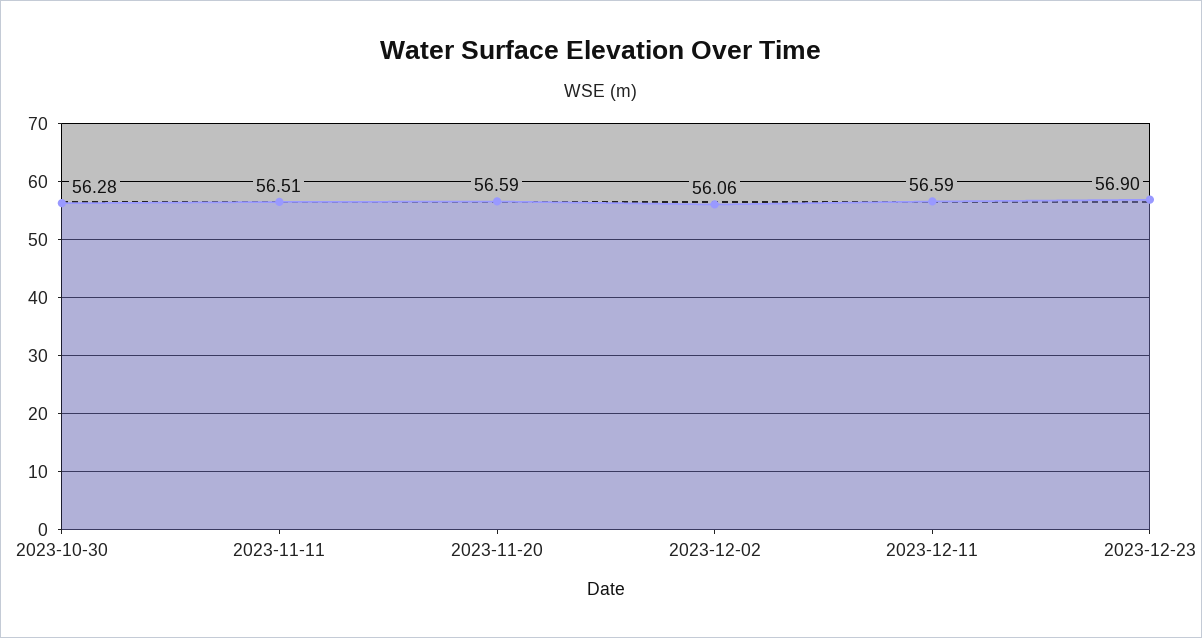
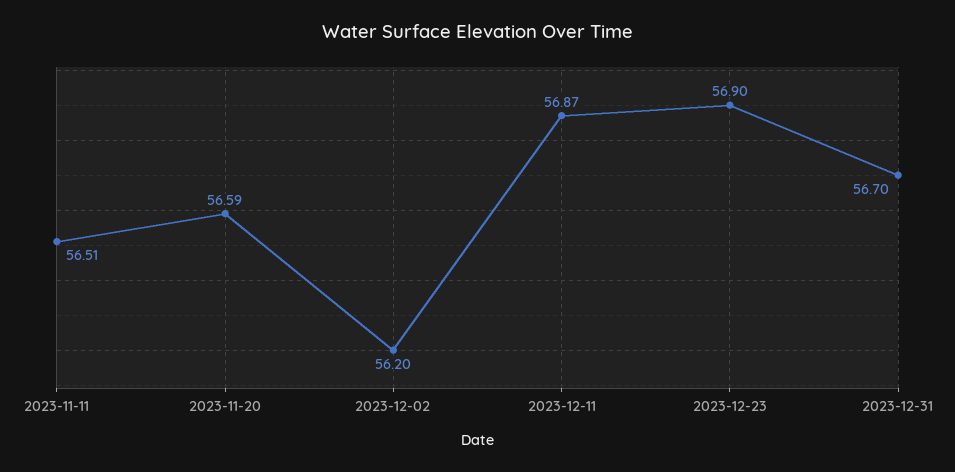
2023-10-30: 56.28 -> none
2023-12-02: 56.06 -> 56.2
2023-12-11: 56.59 -> 56.87
2023-12-31: none -> 56.7

